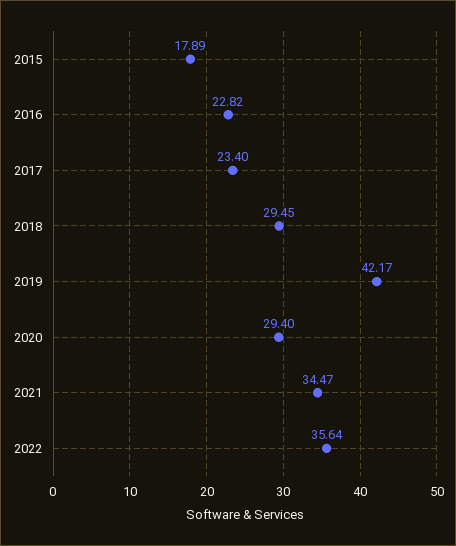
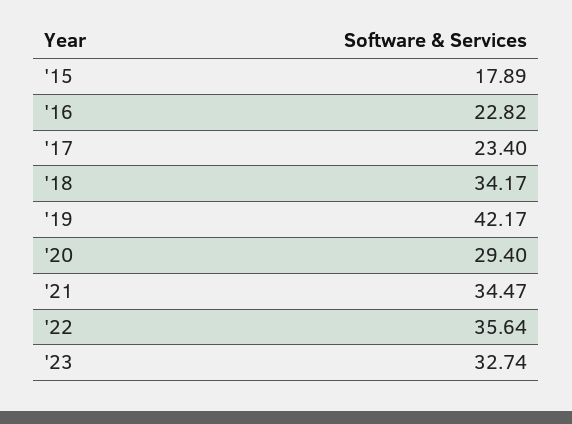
2018: 29.45 -> 34.17
'23: none -> 32.74

